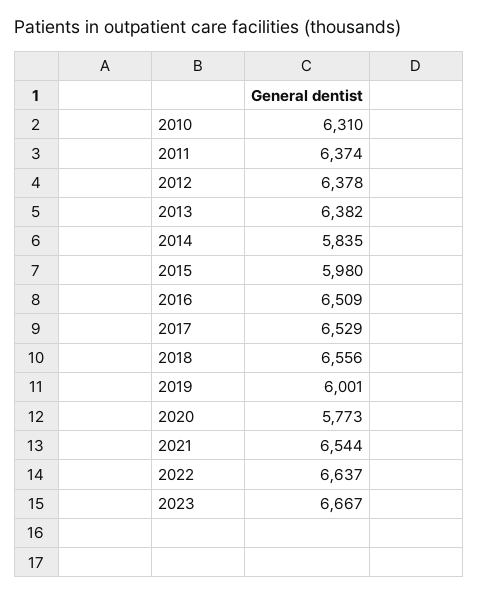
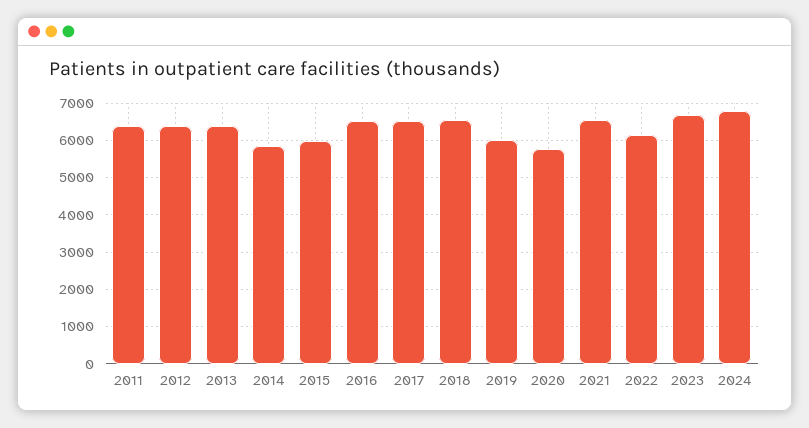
2010: 6310 -> none
2022: 6637 -> 6200
2024: none -> 6800

